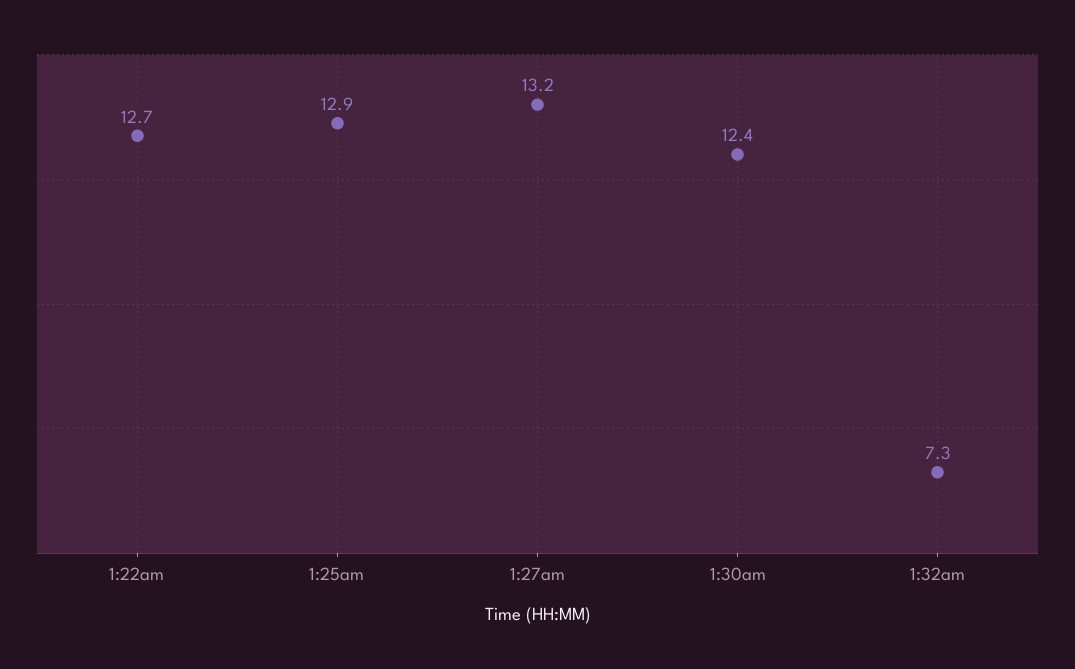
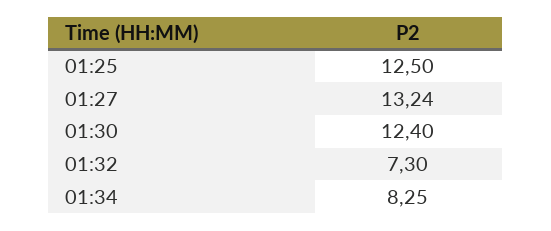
1:22am: 12.7 -> none
1:25am: 12.9 -> 12.5
01:34: none -> 8.25

